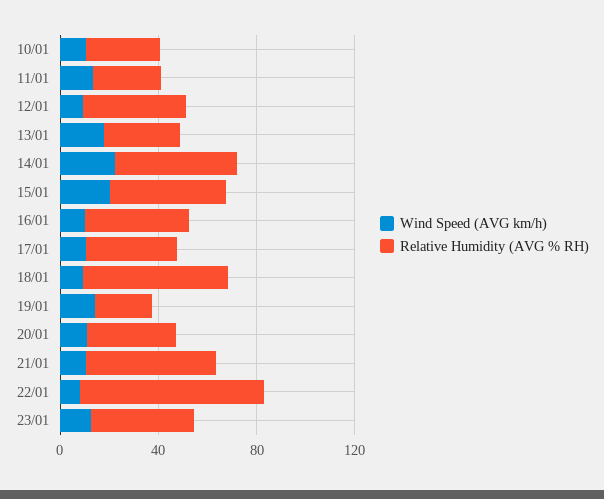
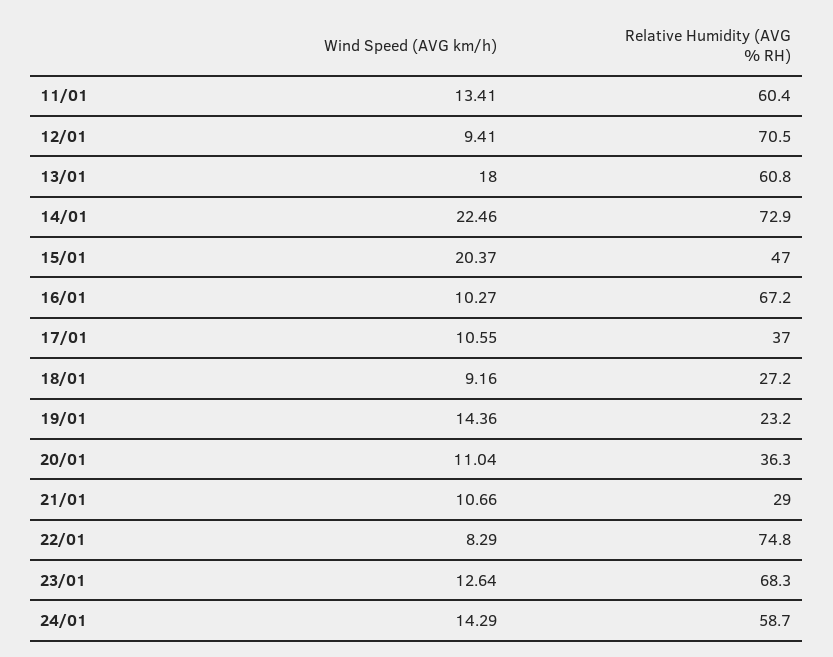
Wind Speed (AVG km/h), 10/01: 10 -> none
Relative Humidity (AVG % RH), 10/01: 30 -> none
Relative Humidity (AVG % RH), 11/01: 30 -> 60.4
Relative Humidity (AVG % RH), 12/01: 40 -> 70.5
Relative Humidity (AVG % RH), 13/01: 30 -> 60.8
Relative Humidity (AVG % RH), 14/01: 50 -> 72.9
Relative Humidity (AVG % RH), 16/01: 40 -> 67.2
Relative Humidity (AVG % RH), 18/01: 60 -> 27.2
Relative Humidity (AVG % RH), 21/01: 50 -> 29
Relative Humidity (AVG % RH), 23/01: 40 -> 68.3
Wind Speed (AVG km/h), 24/01: none -> 14.29
Relative Humidity (AVG % RH), 24/01: none -> 58.7

